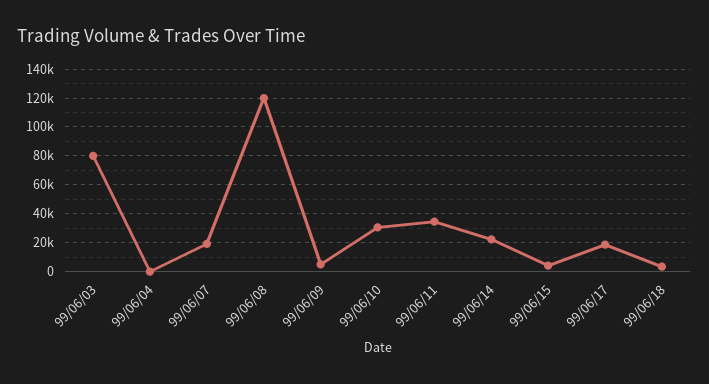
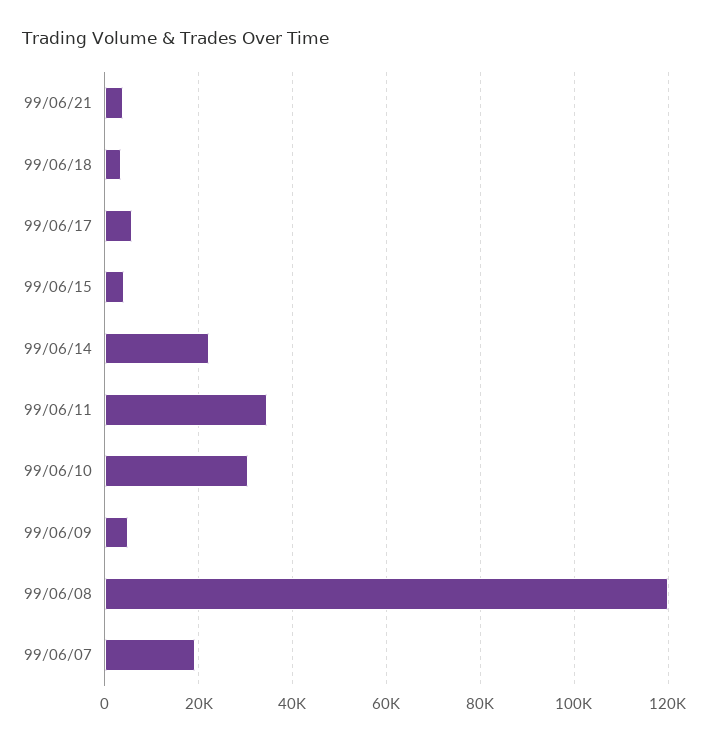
99/06/03: 80000 -> none
99/06/04: 0 -> none
99/06/17: 20000 -> 6000
99/06/21: none -> 4000

